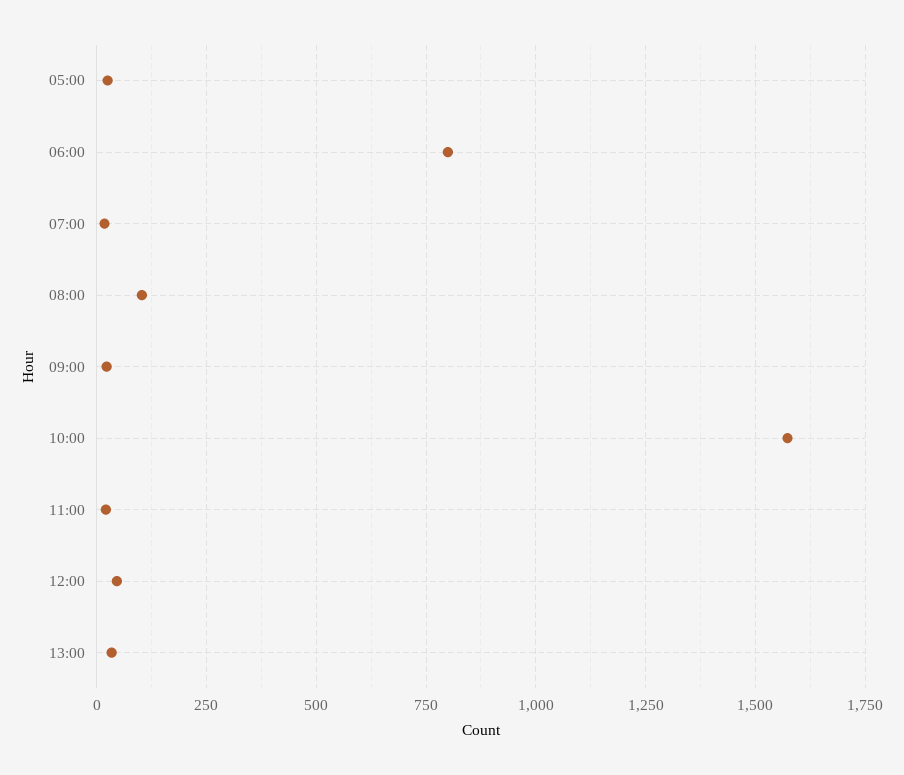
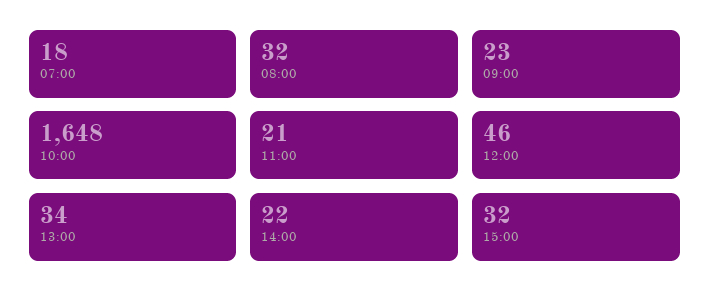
05:00: 25 -> none
06:00: 800 -> none
08:00: 100 -> 32
10:00: 1575 -> 1648
14:00: none -> 22
15:00: none -> 32

